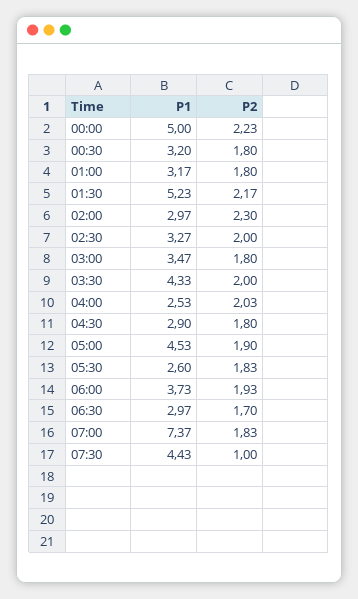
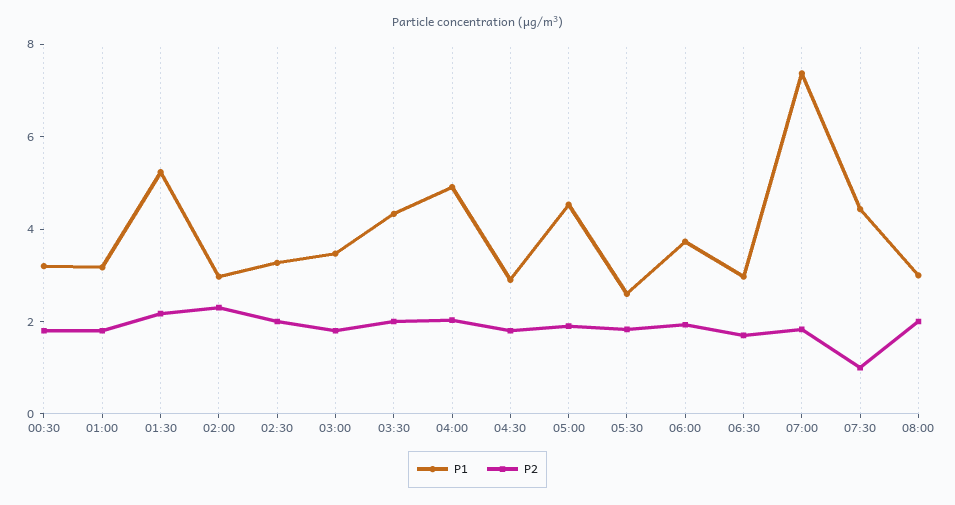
P1, 00:00: 5 -> none
P2, 00:00: 2.23 -> none
P1, 04:00: 2.53 -> 5
P1, 08:00: none -> 3
P2, 08:00: none -> 2

